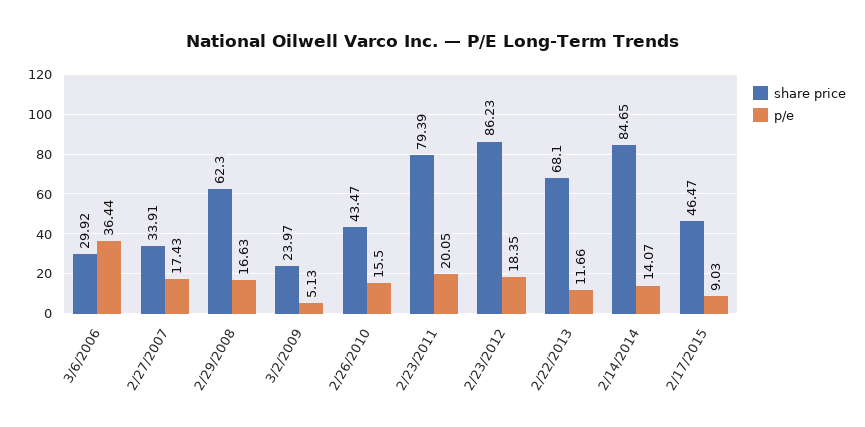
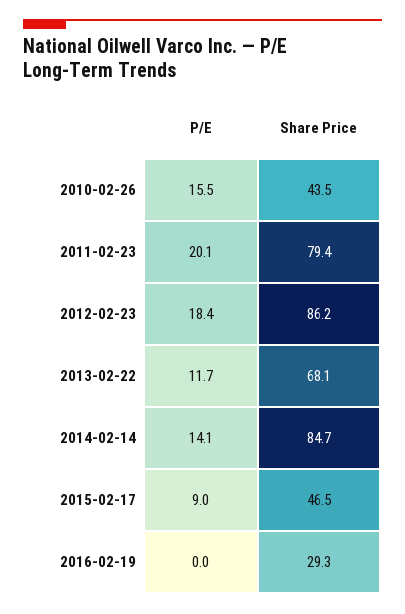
share price, 3/6/2006: 29.92 -> none
p/e, 3/6/2006: 36.44 -> none
share price, 2/27/2007: 33.91 -> none
p/e, 2/27/2007: 17.43 -> none
share price, 2/29/2008: 62.3 -> none
p/e, 2/29/2008: 16.63 -> none
share price, 3/2/2009: 23.97 -> none
p/e, 3/2/2009: 5.13 -> none
p/e, 2016-02-19: none -> 0
share price, 2016-02-19: none -> 29.3

